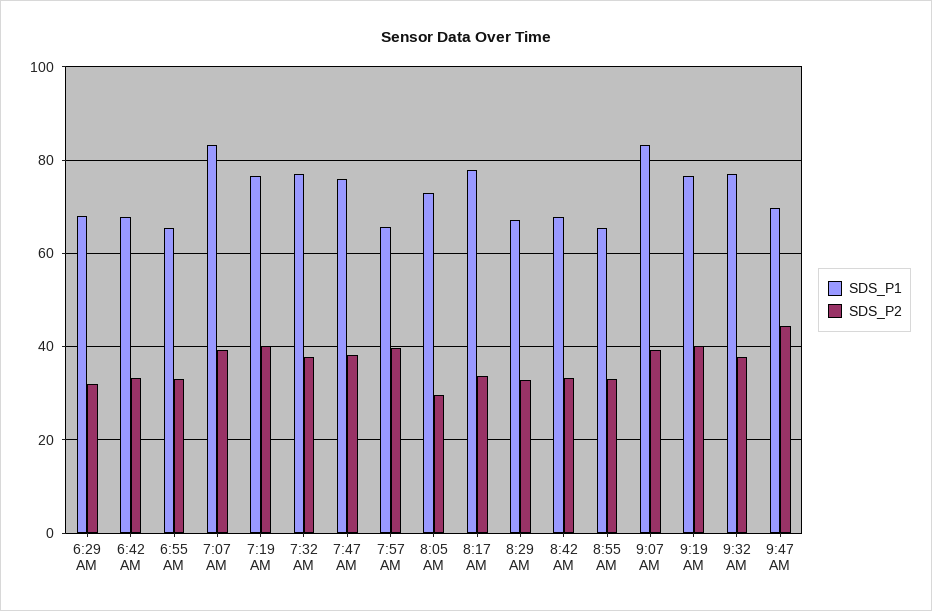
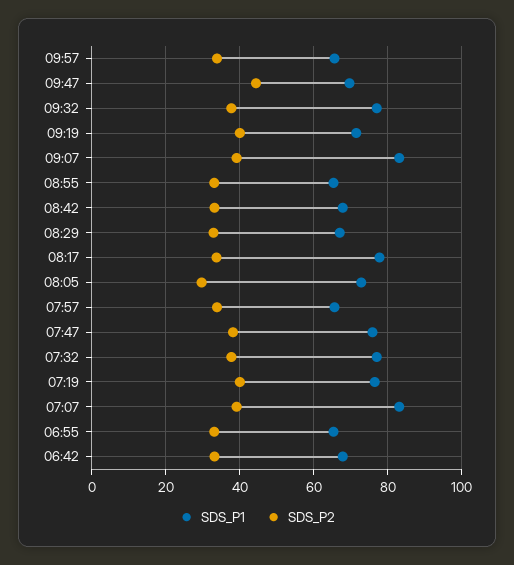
SDS_P1, 6:29 AM: 68 -> none
SDS_P2, 6:29 AM: 32 -> none
SDS_P2, 7:57 AM: 40 -> 34
SDS_P1, 9:19 AM: 76 -> 72
SDS_P1, 09:57: none -> 66
SDS_P2, 09:57: none -> 34

